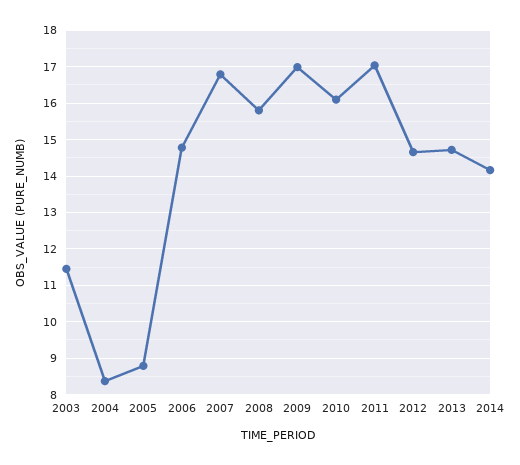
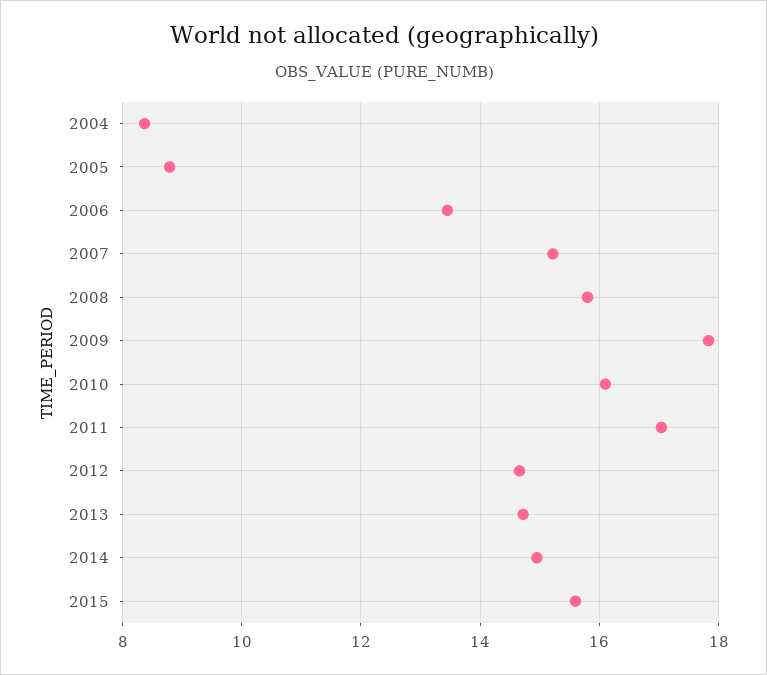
2003: 11.4 -> none
2006: 14.8 -> 13.4
2007: 16.8 -> 15.2
2009: 17 -> 17.8
2014: 14.2 -> 15
2015: none -> 15.6

